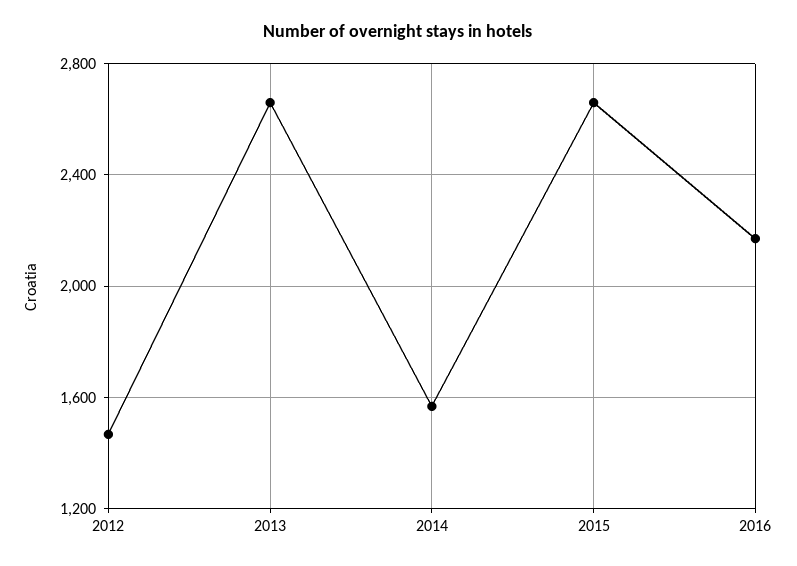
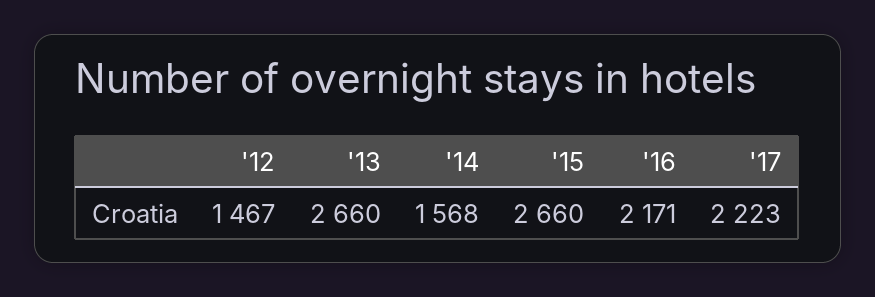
'17: none -> 2223

